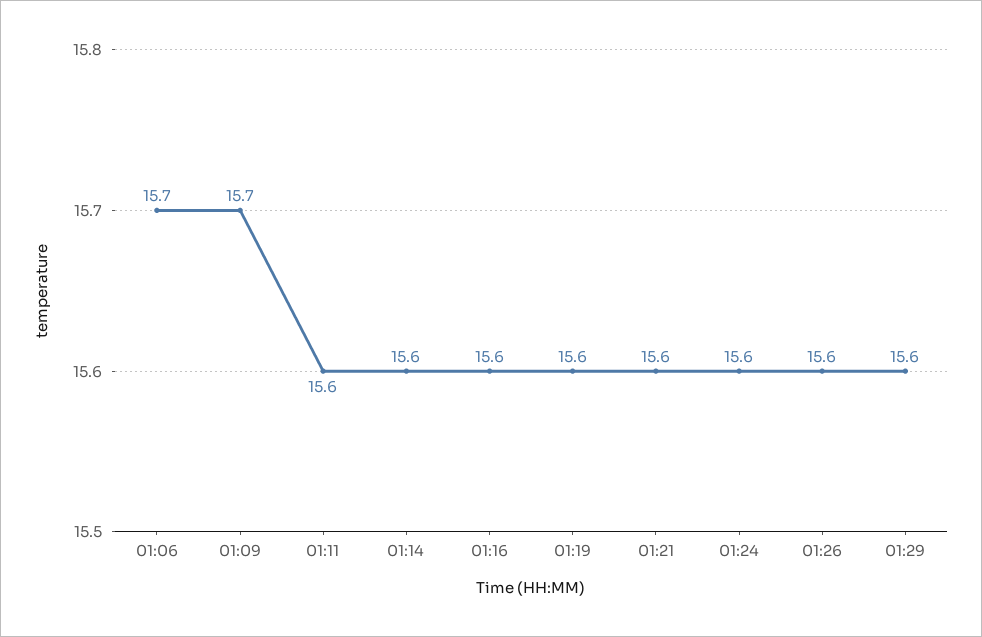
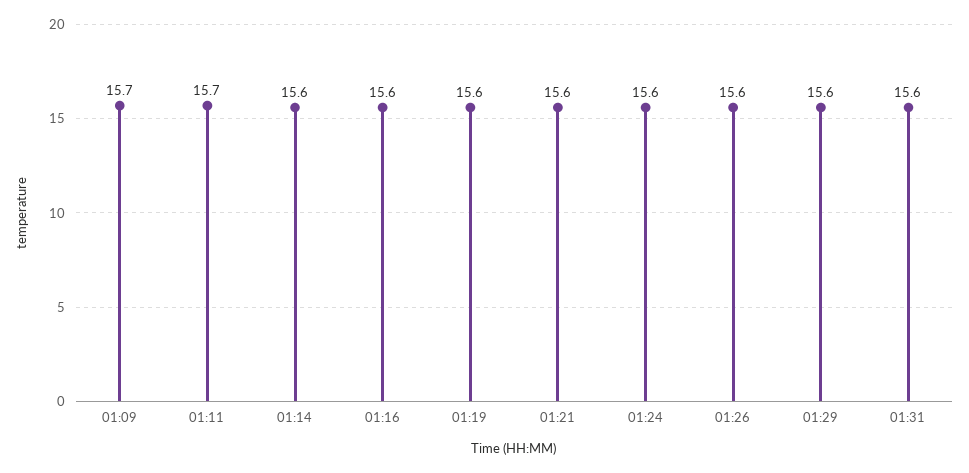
01:06: 15.7 -> none
01:11: 15.6 -> 15.7
01:31: none -> 15.6

